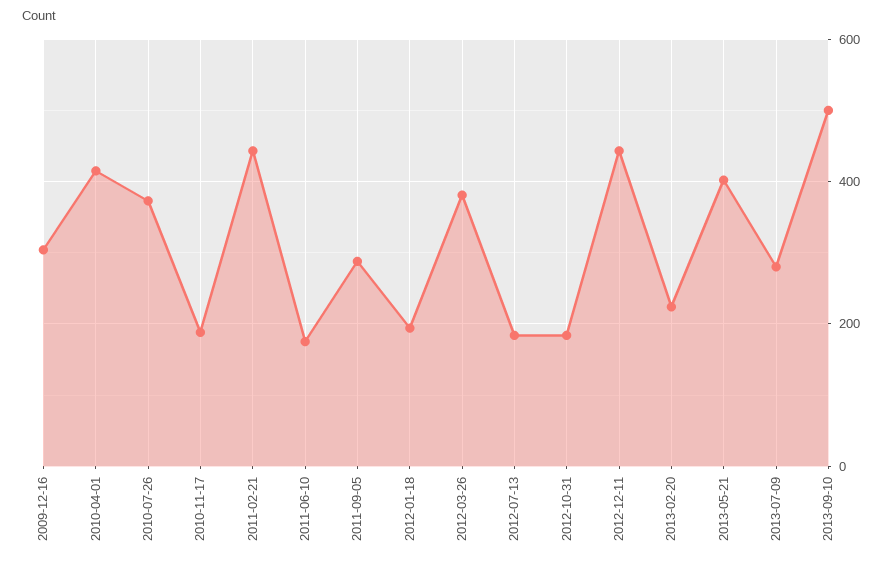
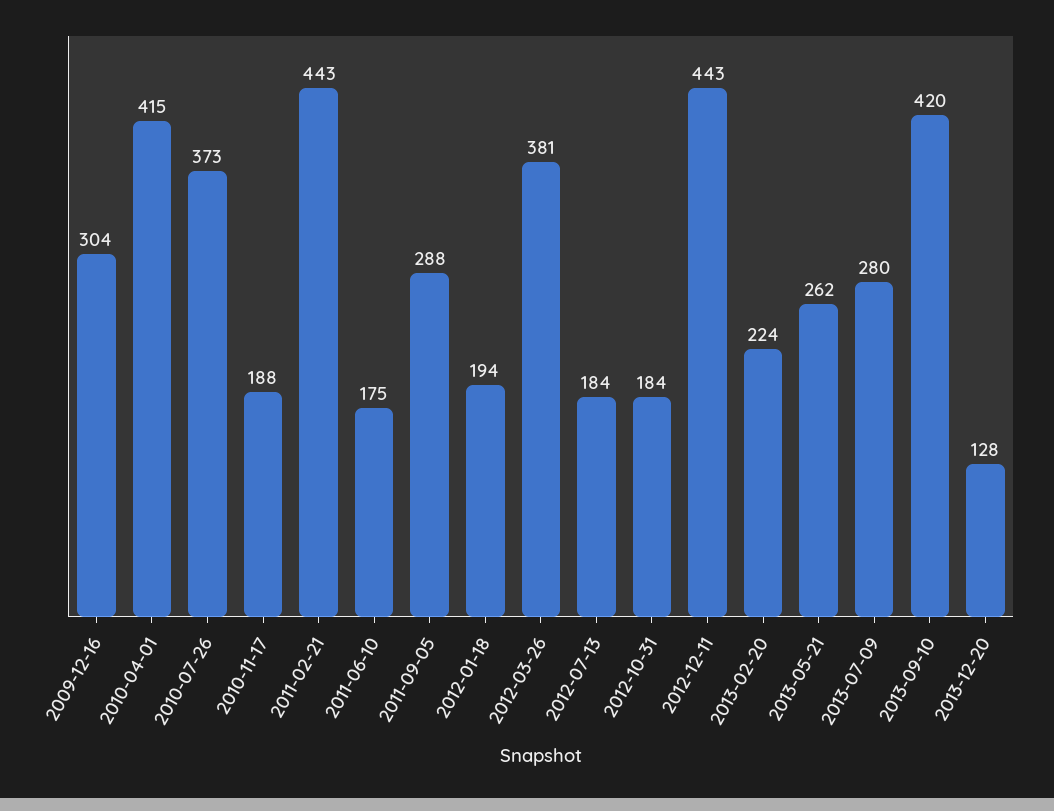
2013-05-21: 400 -> 262
2013-09-10: 500 -> 420
2013-12-20: none -> 128

